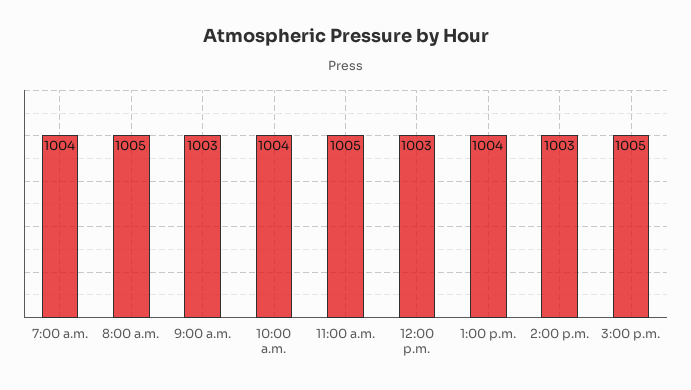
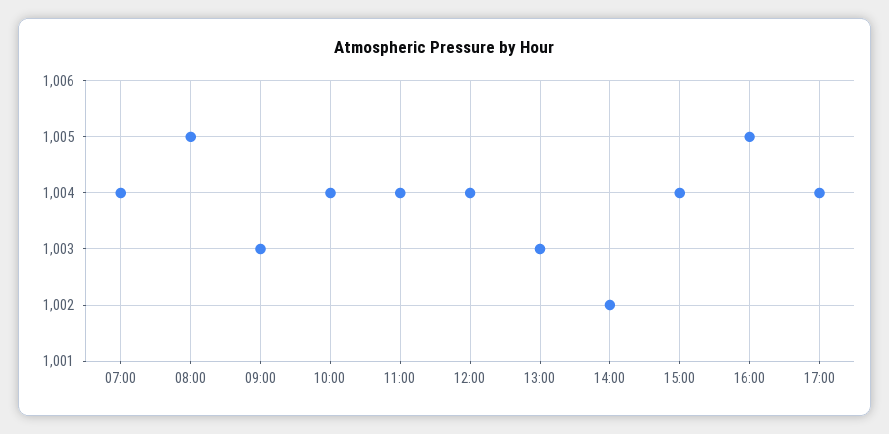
11:00 a.m.: 1005 -> 1004
12:00 p.m.: 1003 -> 1004
1:00 p.m.: 1004 -> 1003
2:00 p.m.: 1003 -> 1002
3:00 p.m.: 1005 -> 1004
16:00: none -> 1005
17:00: none -> 1004

